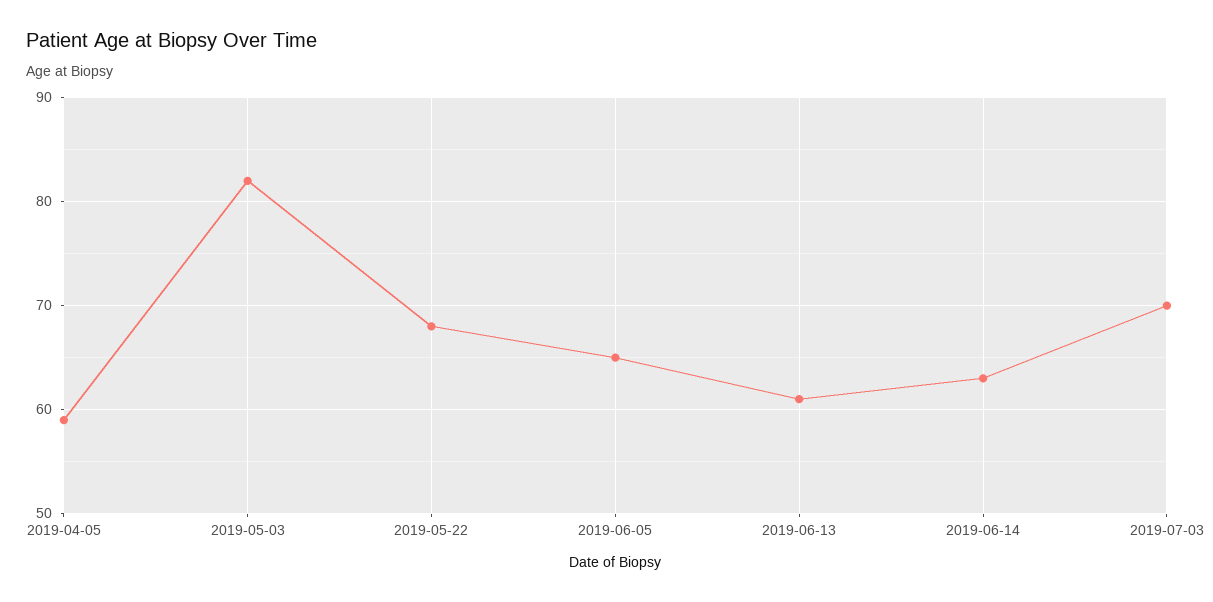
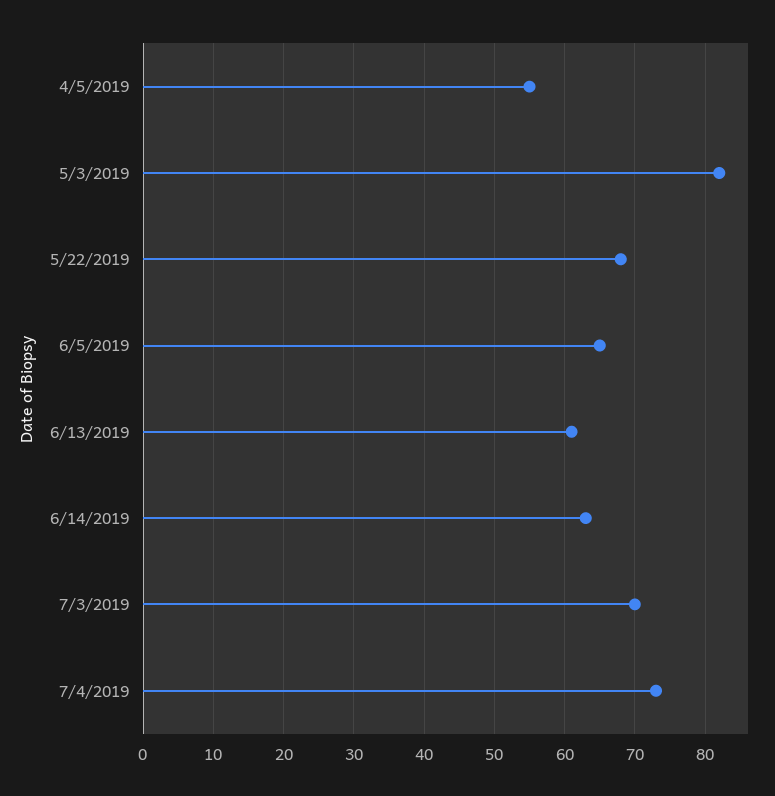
2019-04-05: 59 -> 55
7/4/2019: none -> 73

